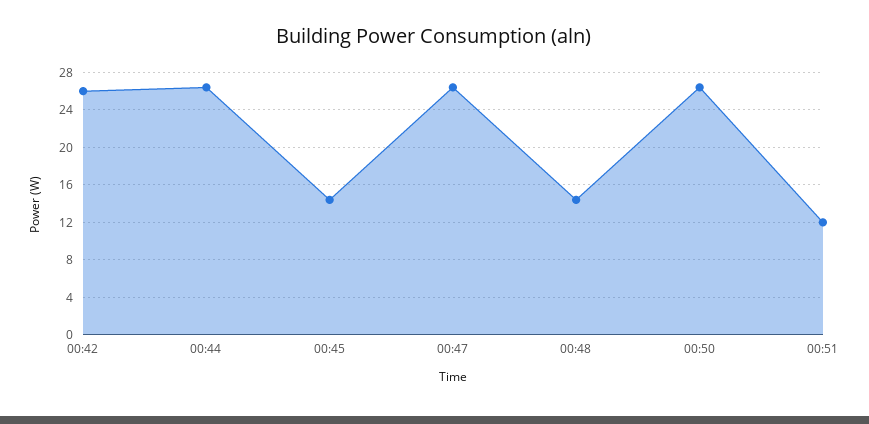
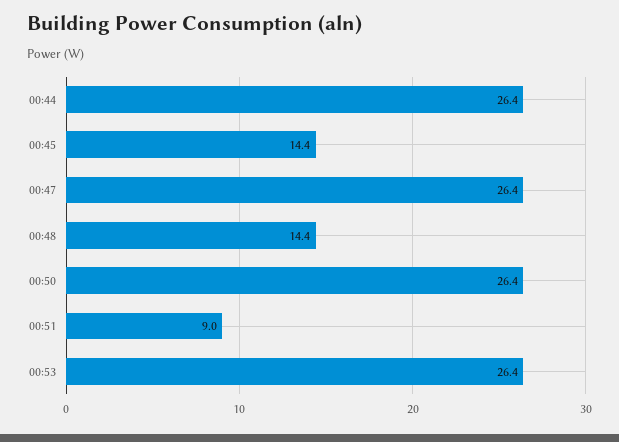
00:42: 26 -> none
00:51: 12 -> 9
00:53: none -> 26.4

